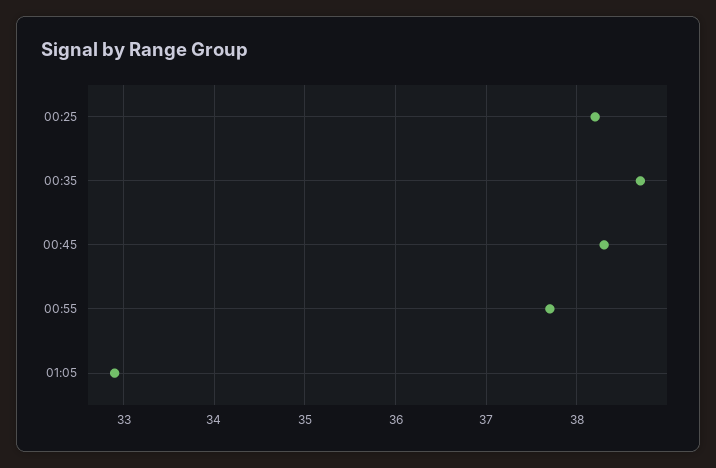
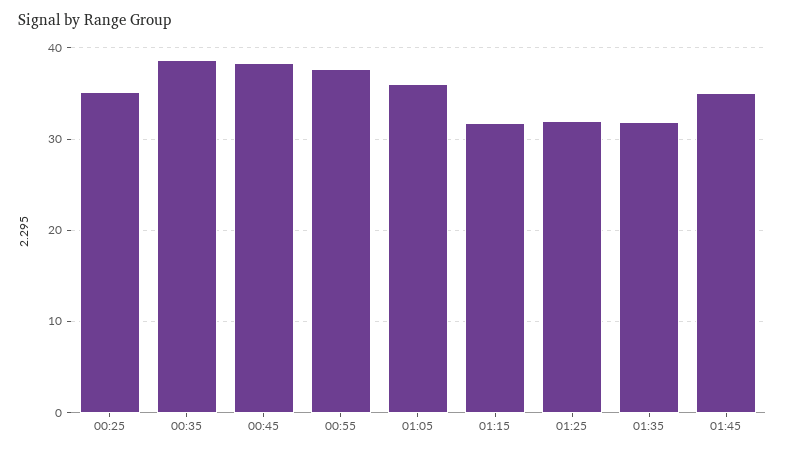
00:25: 38.2 -> 35
01:05: 32.9 -> 36
01:15: none -> 32
01:25: none -> 32
01:35: none -> 32
01:45: none -> 35

